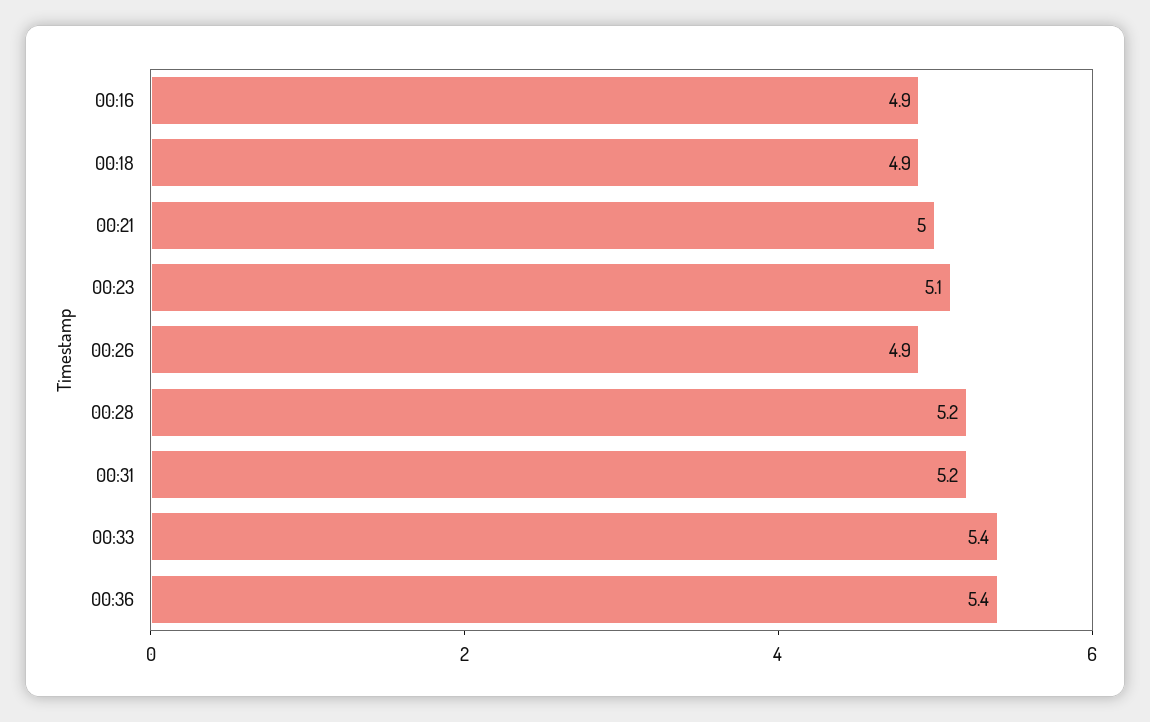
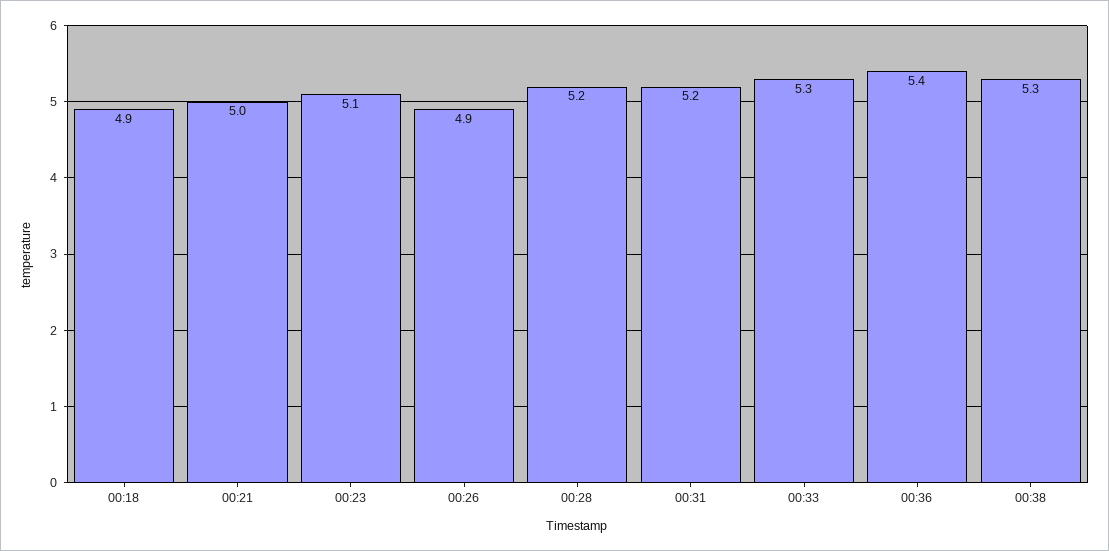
00:16: 4.9 -> none
00:33: 5.4 -> 5.3
00:38: none -> 5.3

